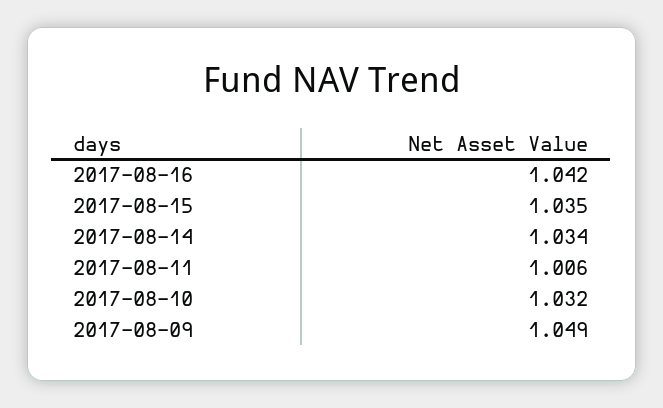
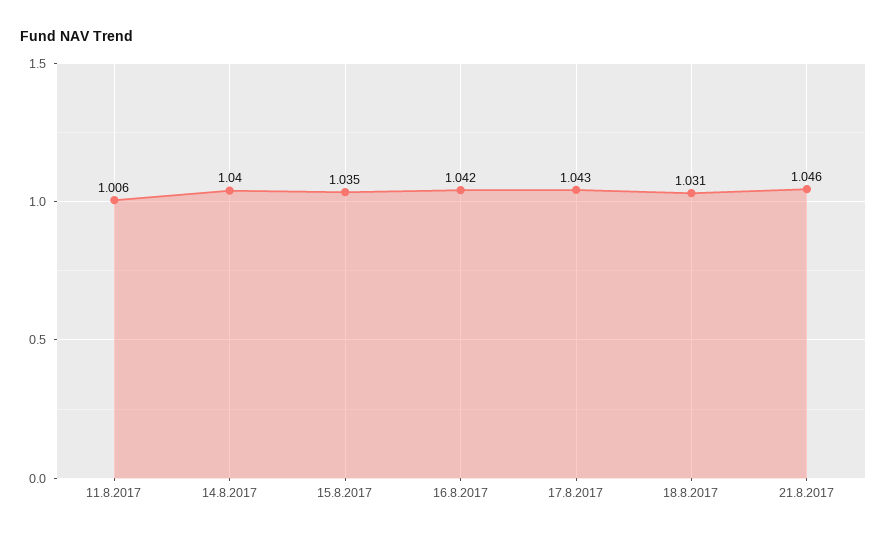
2017-08-14: 1.034 -> 1.04
2017-08-10: 1.032 -> none
2017-08-09: 1.049 -> none
17.8.2017: none -> 1.043
18.8.2017: none -> 1.031
21.8.2017: none -> 1.046

